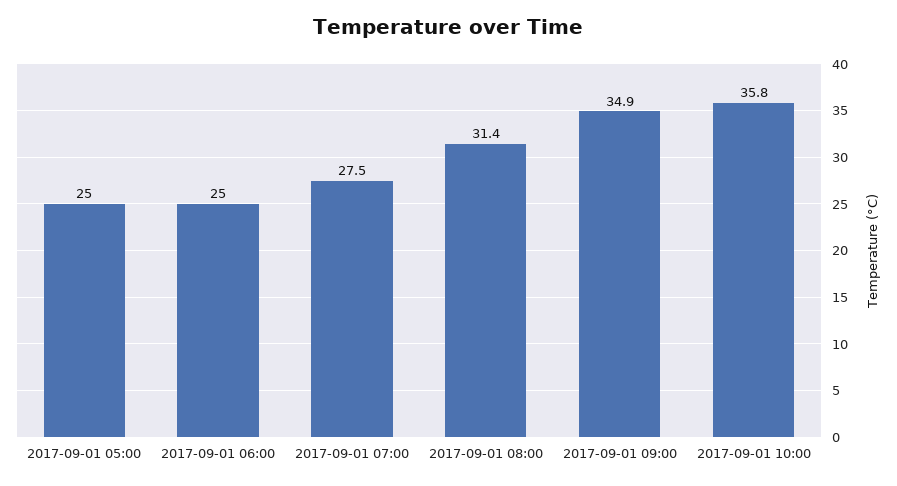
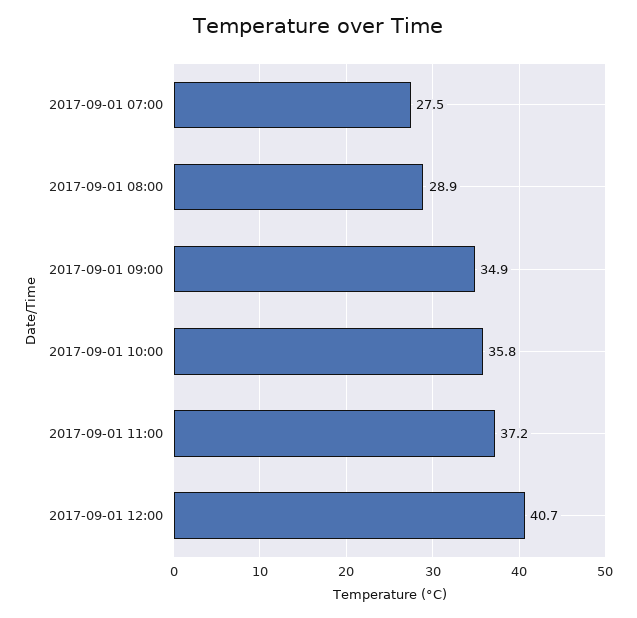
2017-09-01 05:00: 25 -> none
2017-09-01 06:00: 25 -> none
2017-09-01 08:00: 31.4 -> 28.9
2017-09-01 11:00: none -> 37.2
2017-09-01 12:00: none -> 40.7

